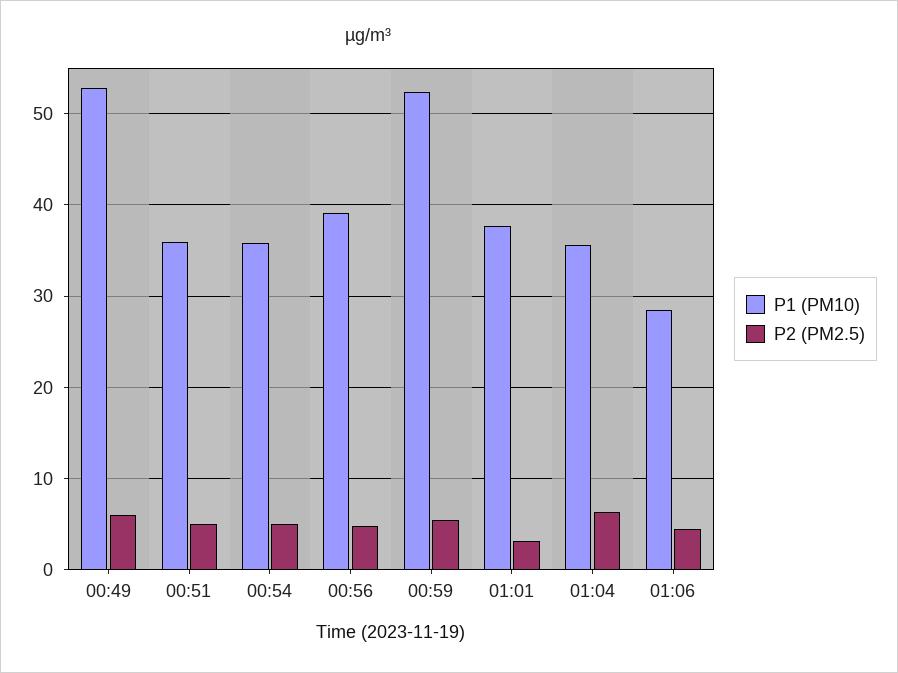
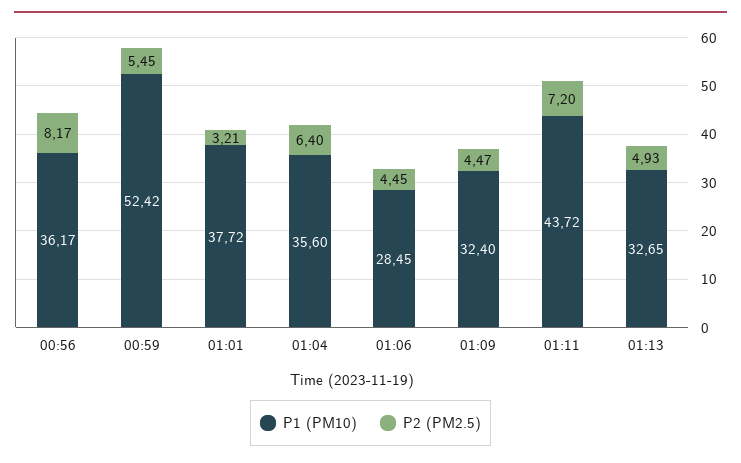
P1 (PM10), 00:49: 53 -> none
P2 (PM2.5), 00:49: 6 -> none
P1 (PM10), 00:51: 36 -> none
P2 (PM2.5), 00:51: 5 -> none
P1 (PM10), 00:54: 36 -> none
P2 (PM2.5), 00:54: 5 -> none
P1 (PM10), 00:56: 39 -> 36.17
P2 (PM2.5), 00:56: 5 -> 8.17
P1 (PM10), 01:09: none -> 32.4
P2 (PM2.5), 01:09: none -> 4.47
P1 (PM10), 01:11: none -> 43.72
P2 (PM2.5), 01:11: none -> 7.2
P1 (PM10), 01:13: none -> 32.65
P2 (PM2.5), 01:13: none -> 4.93

